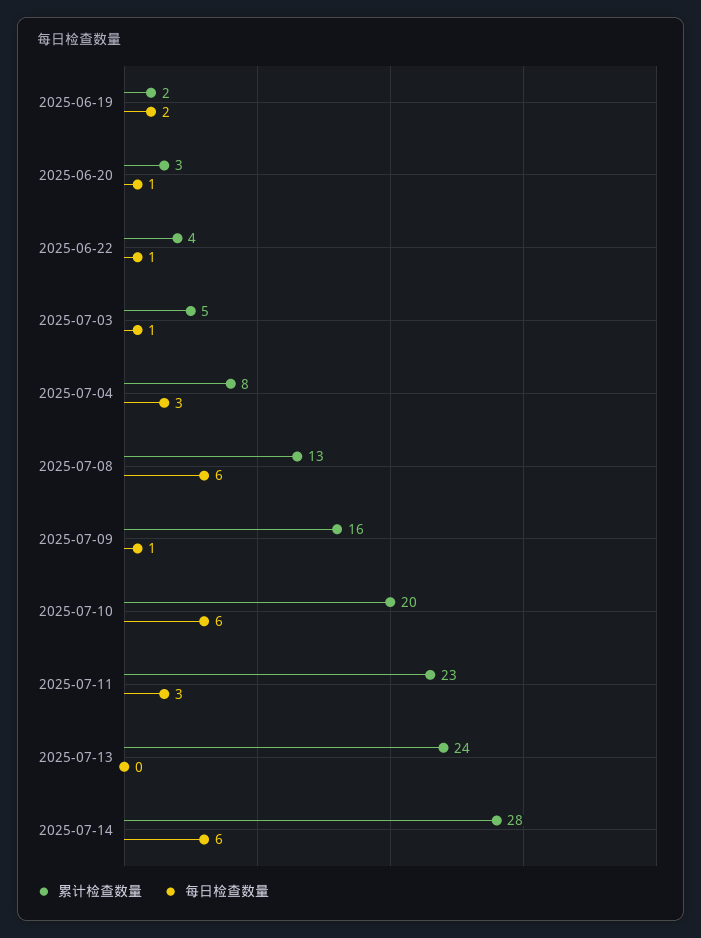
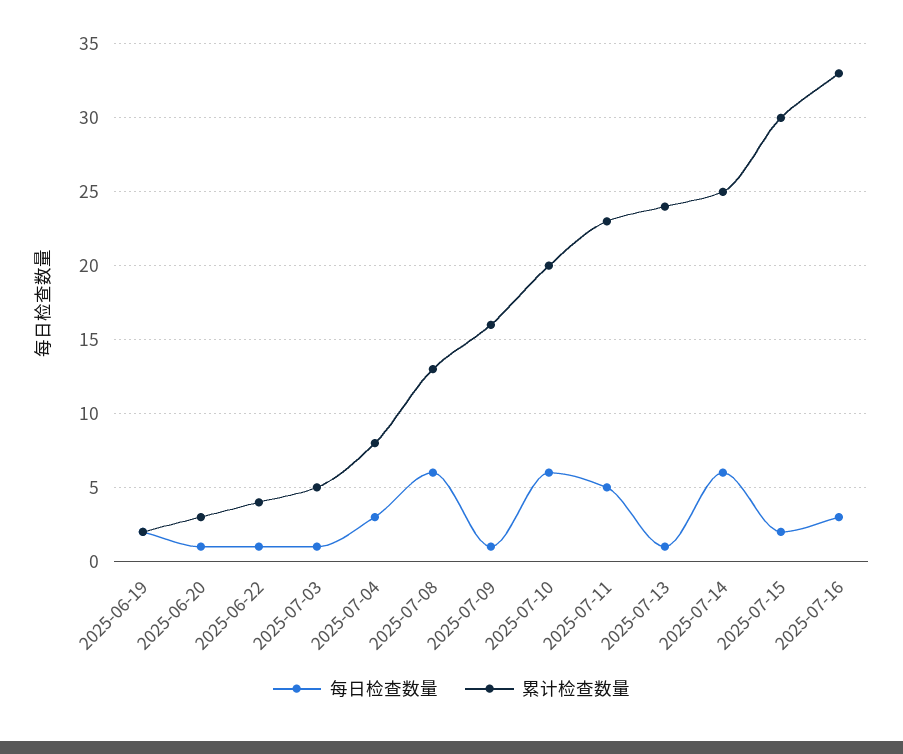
每日检查数量, 2025-07-11: 3 -> 5
每日检查数量, 2025-07-13: 0 -> 1
累计检查数量, 2025-07-14: 28 -> 25
每日检查数量, 2025-07-15: none -> 2
累计检查数量, 2025-07-15: none -> 30
每日检查数量, 2025-07-16: none -> 3
累计检查数量, 2025-07-16: none -> 33

